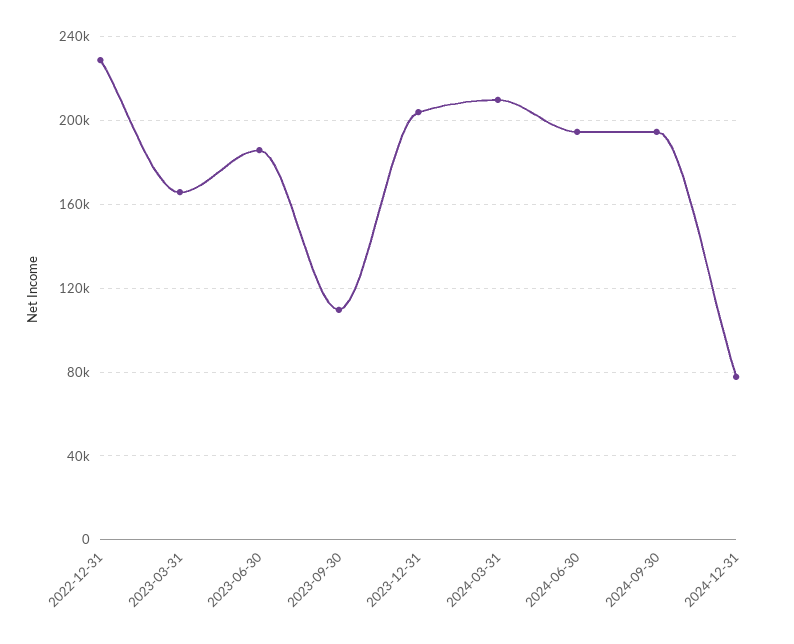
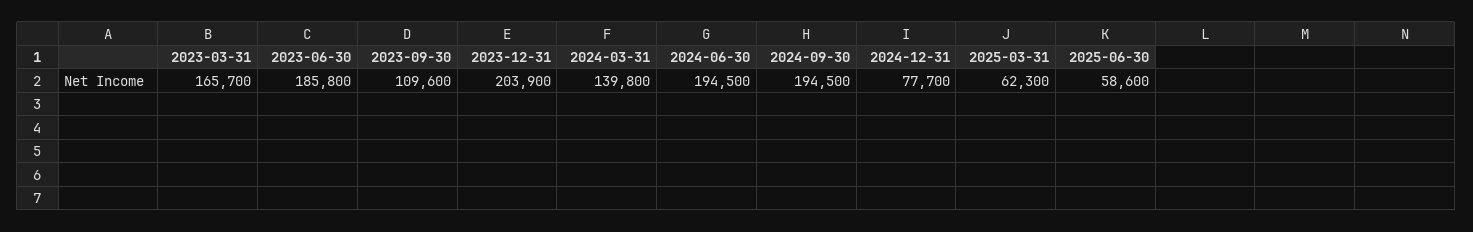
2022-12-31: 230000 -> none
2024-03-31: 210000 -> 139800
2025-03-31: none -> 62300
2025-06-30: none -> 58600

